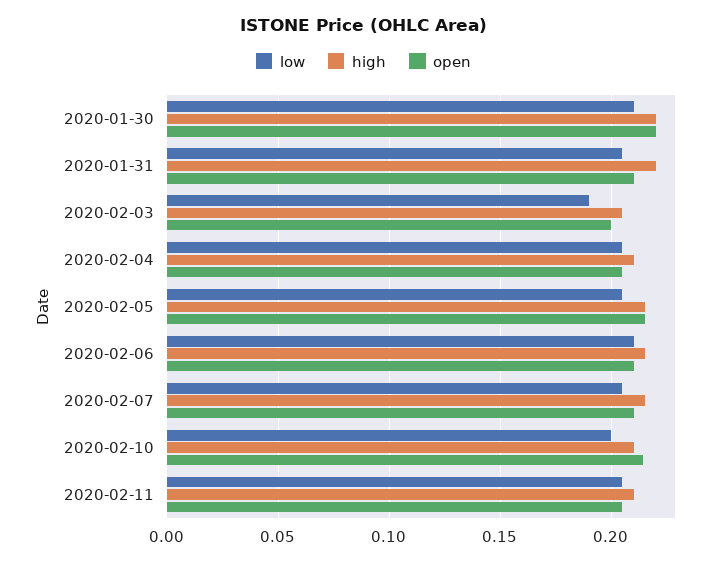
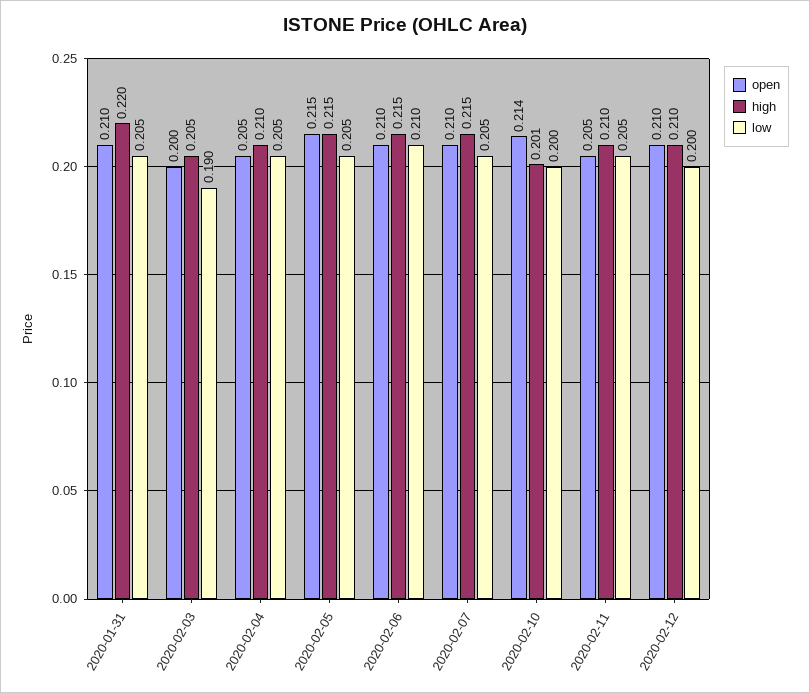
low, 2020-01-30: 0.21 -> none
high, 2020-01-30: 0.22 -> none
open, 2020-01-30: 0.22 -> none
high, 2020-02-10: 0.21 -> 0.201
open, 2020-02-12: none -> 0.21
high, 2020-02-12: none -> 0.21
low, 2020-02-12: none -> 0.2

